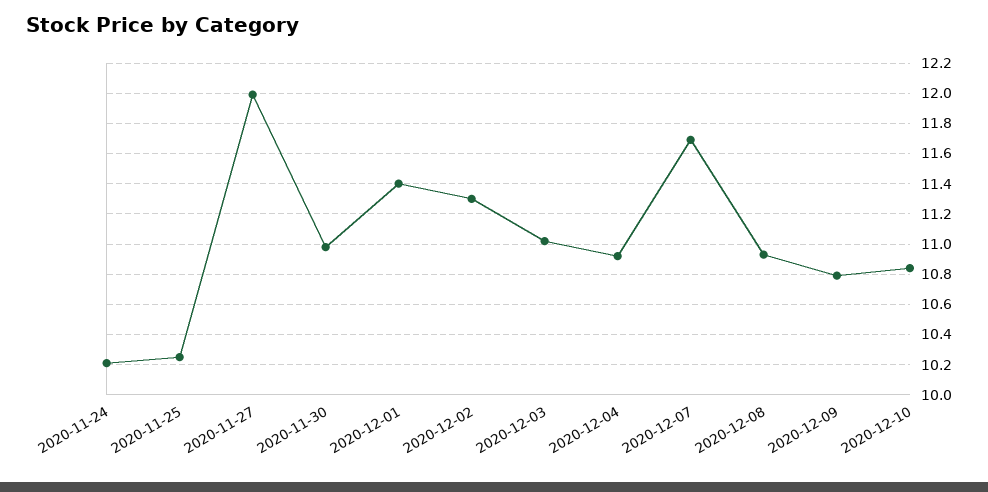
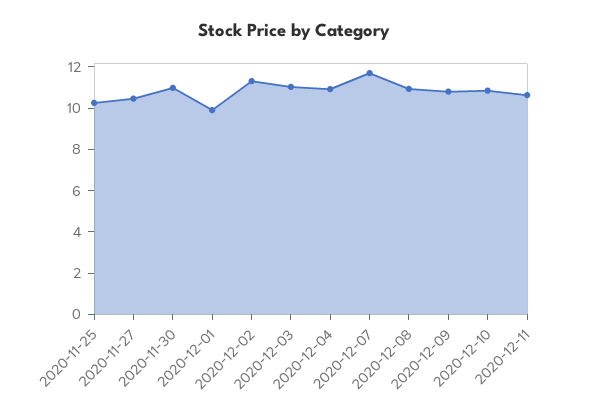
2020-11-24: 10.2 -> none
2020-11-27: 12 -> 10.5
2020-12-01: 11.4 -> 10
2020-12-11: none -> 10.5

